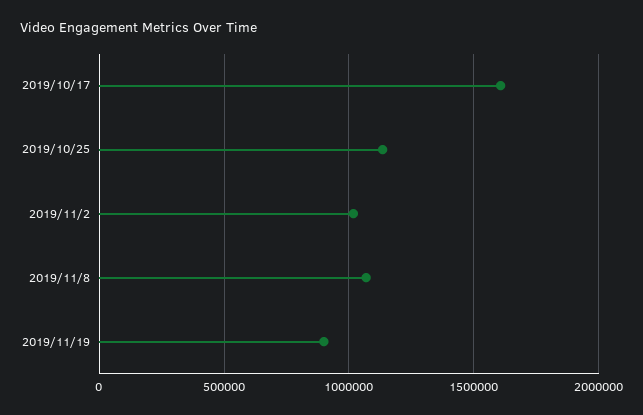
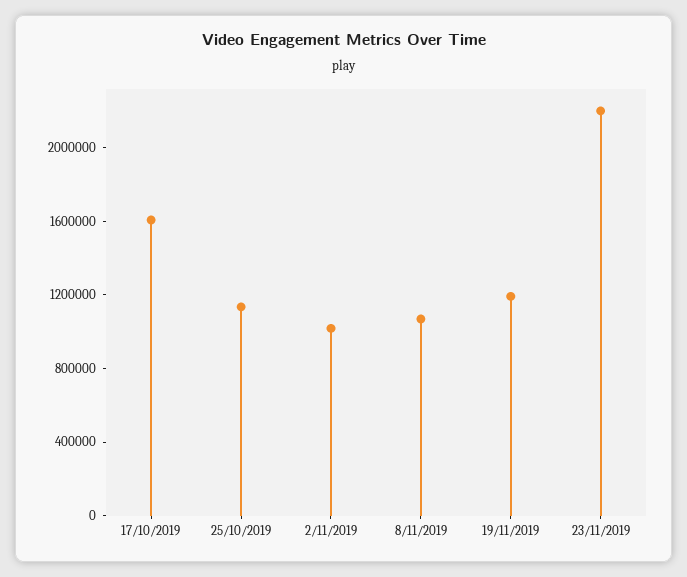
2019/11/19: 900000 -> 1200000
23/11/2019: none -> 2200000

